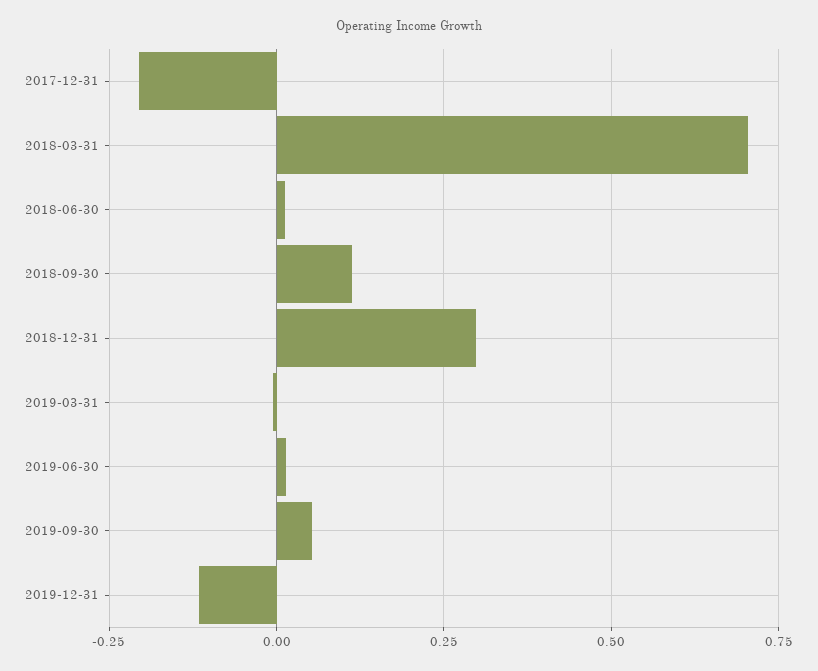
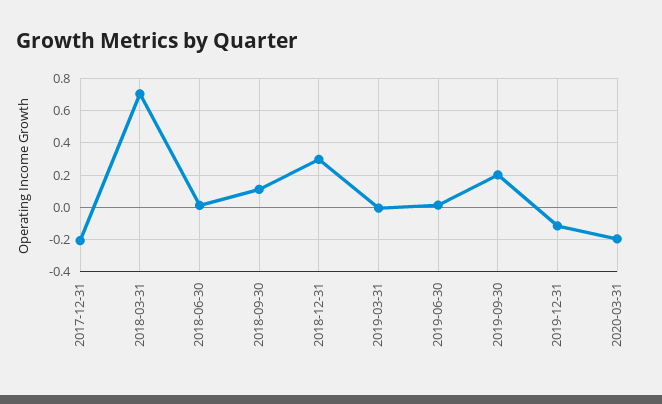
2019-09-30: 0.05 -> 0.2
2020-03-31: none -> -0.2

